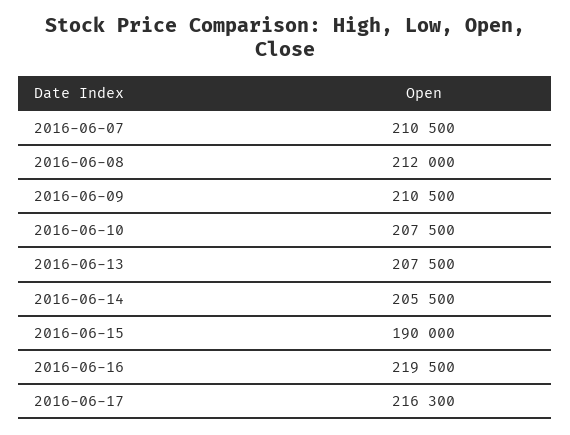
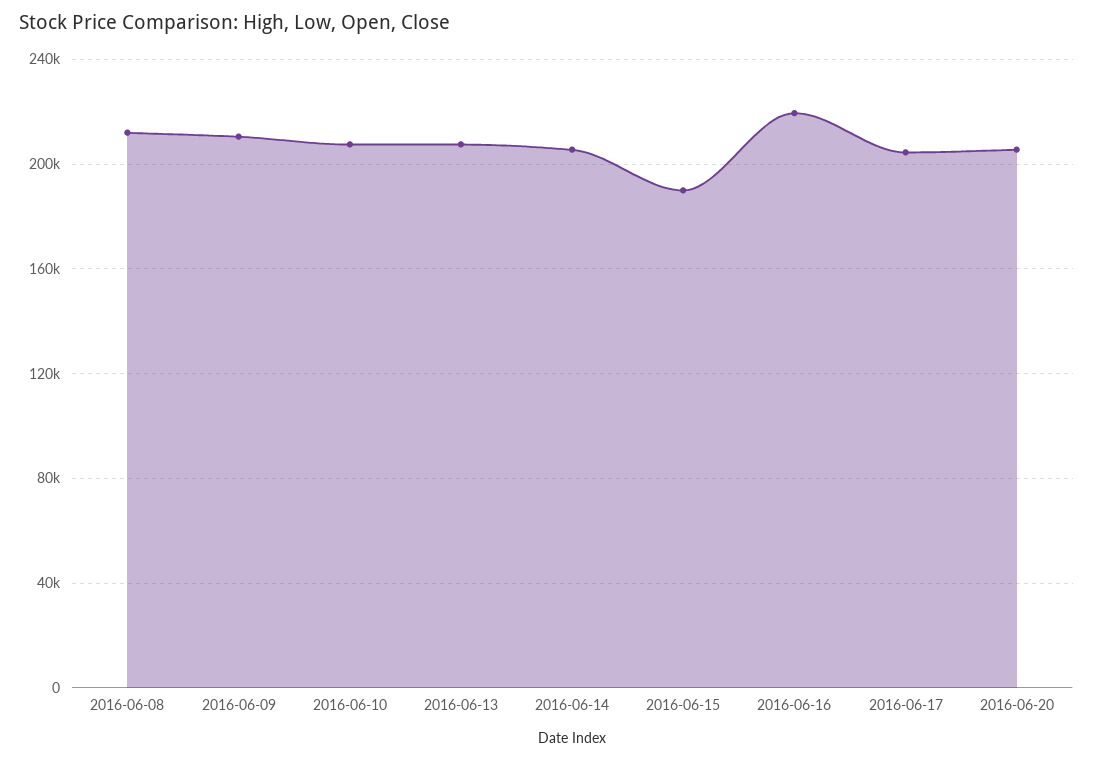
2016-06-07: 210500 -> none
2016-06-17: 216300 -> 205000
2016-06-20: none -> 205000

